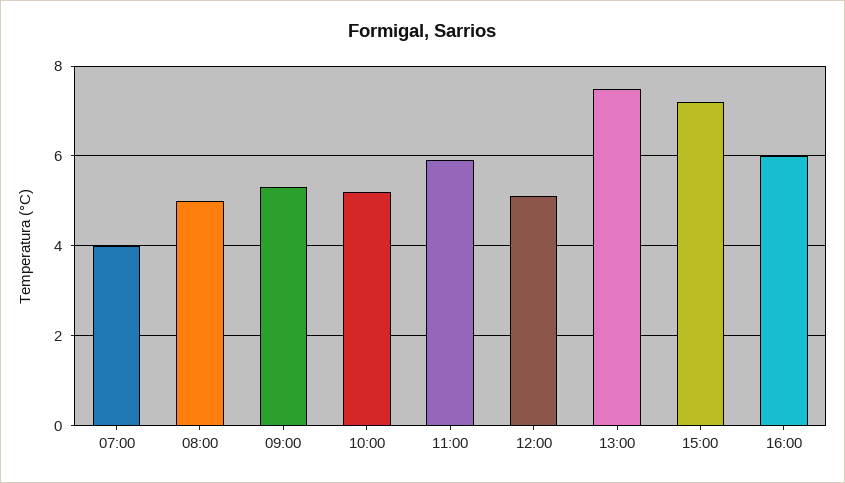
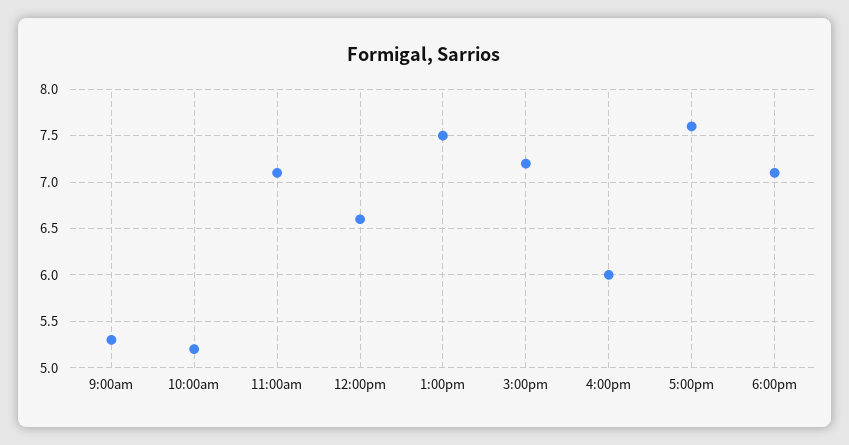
07:00: 4 -> none
08:00: 5 -> none
11:00: 6 -> 7.1
12:00: 5 -> 6.6
5:00pm: none -> 7.6
6:00pm: none -> 7.1

